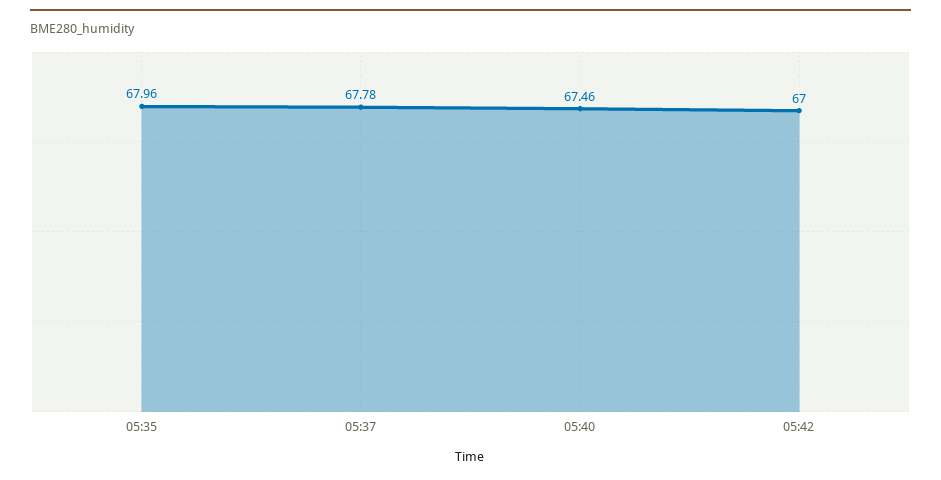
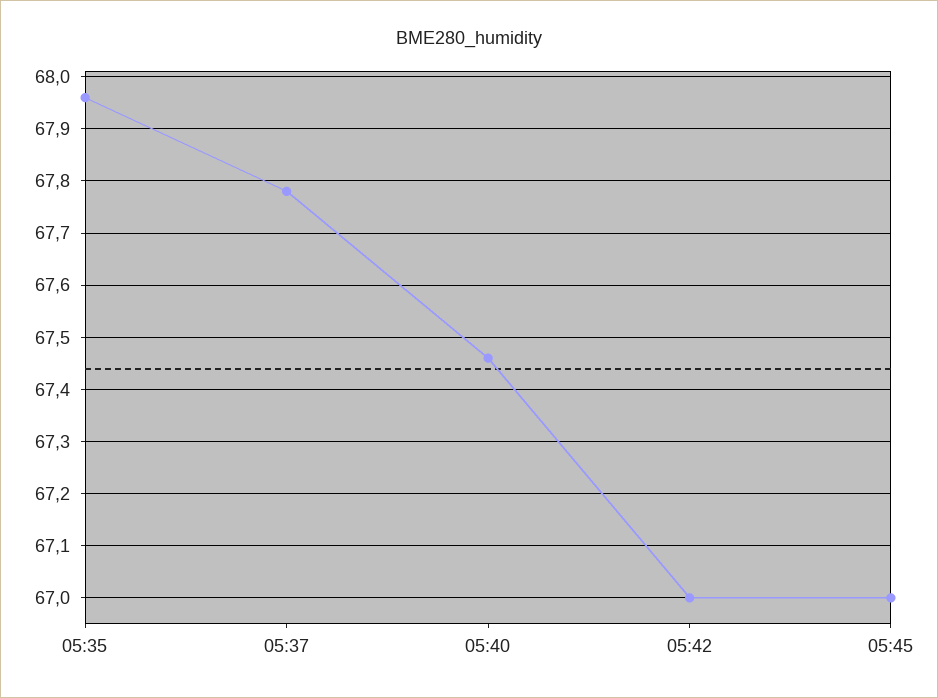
05:45: none -> 67

